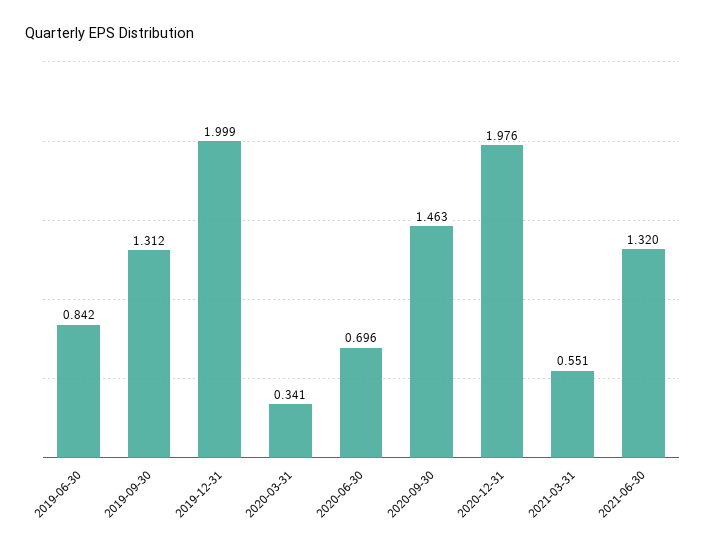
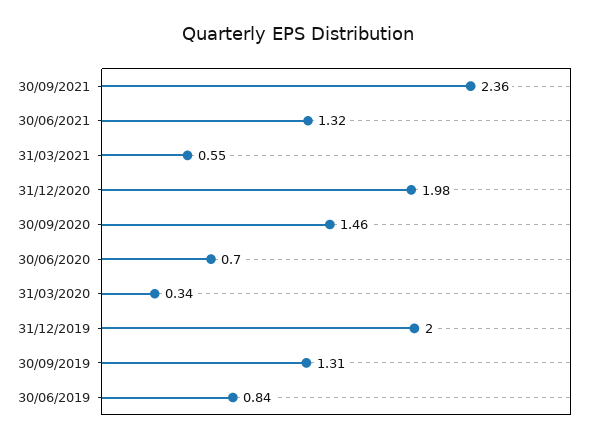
30/09/2021: none -> 2.36

